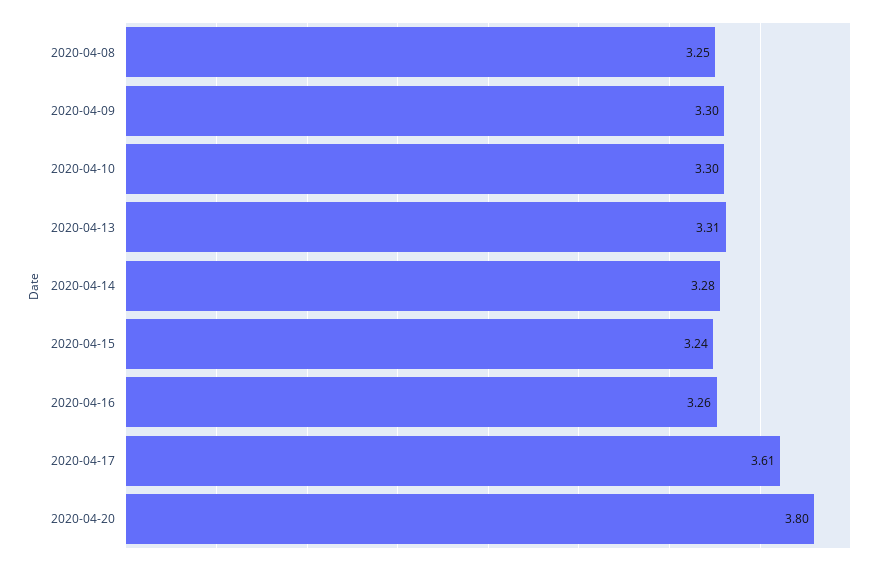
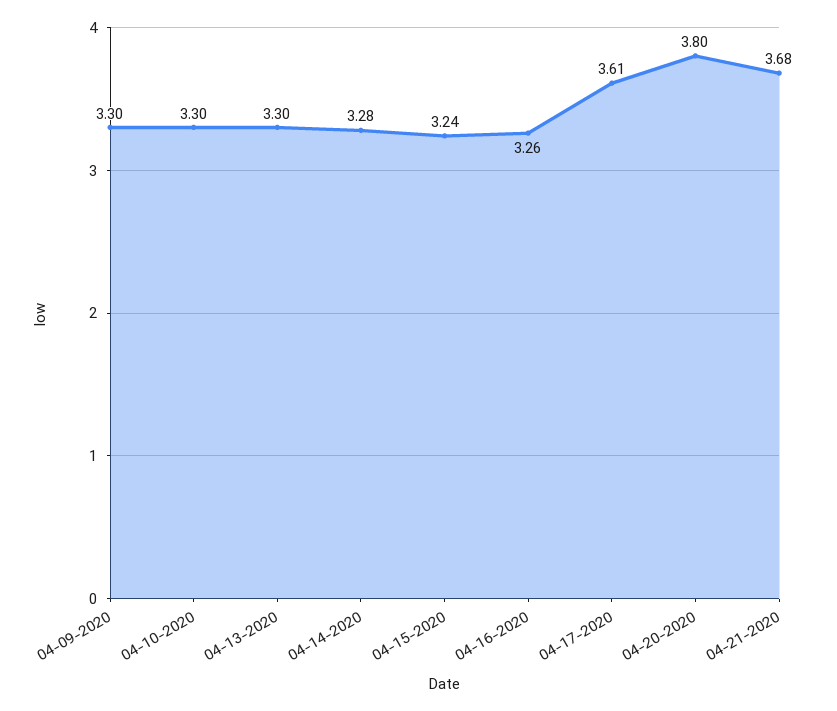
2020-04-08: 3.25 -> none
2020-04-13: 3.31 -> 3.3
04-21-2020: none -> 3.68

